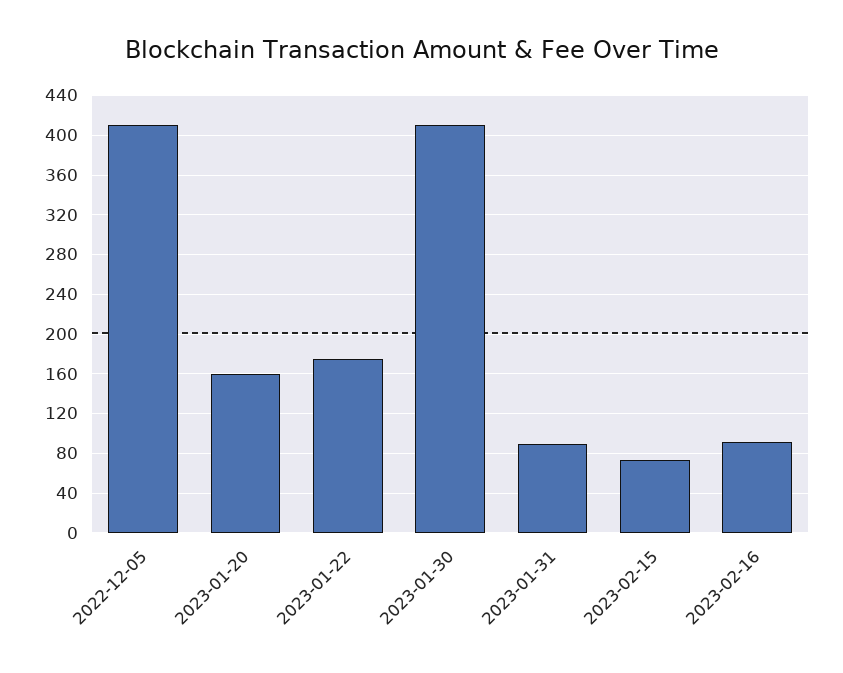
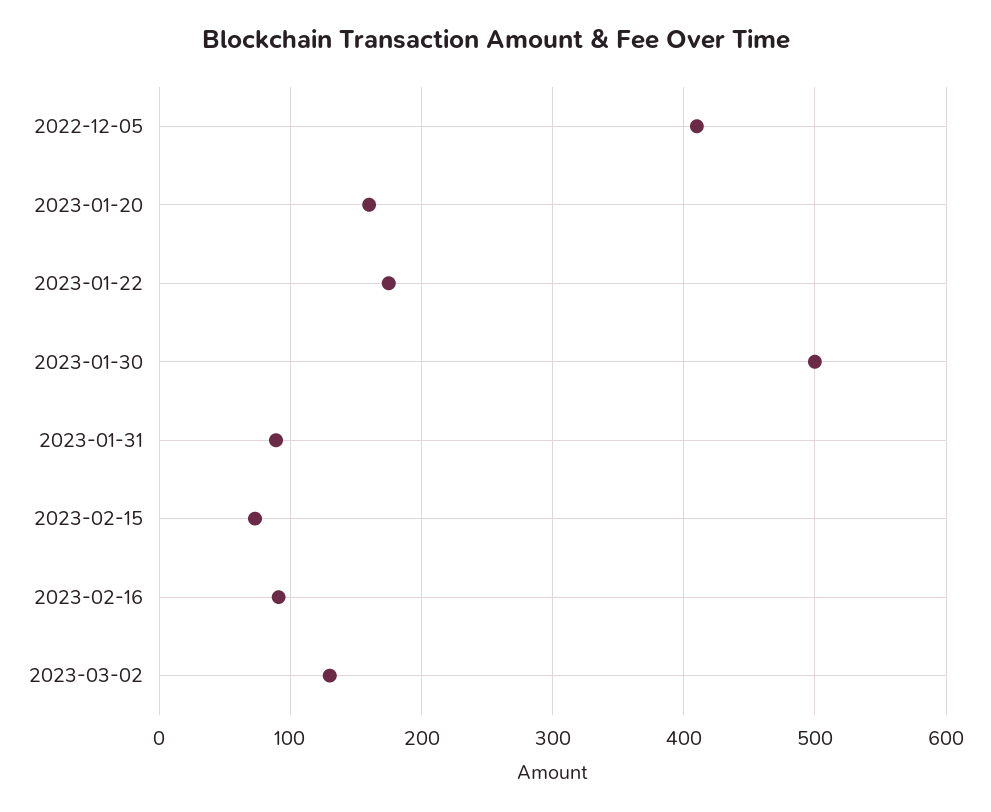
2023-01-30: 410 -> 500
2023-03-02: none -> 130

